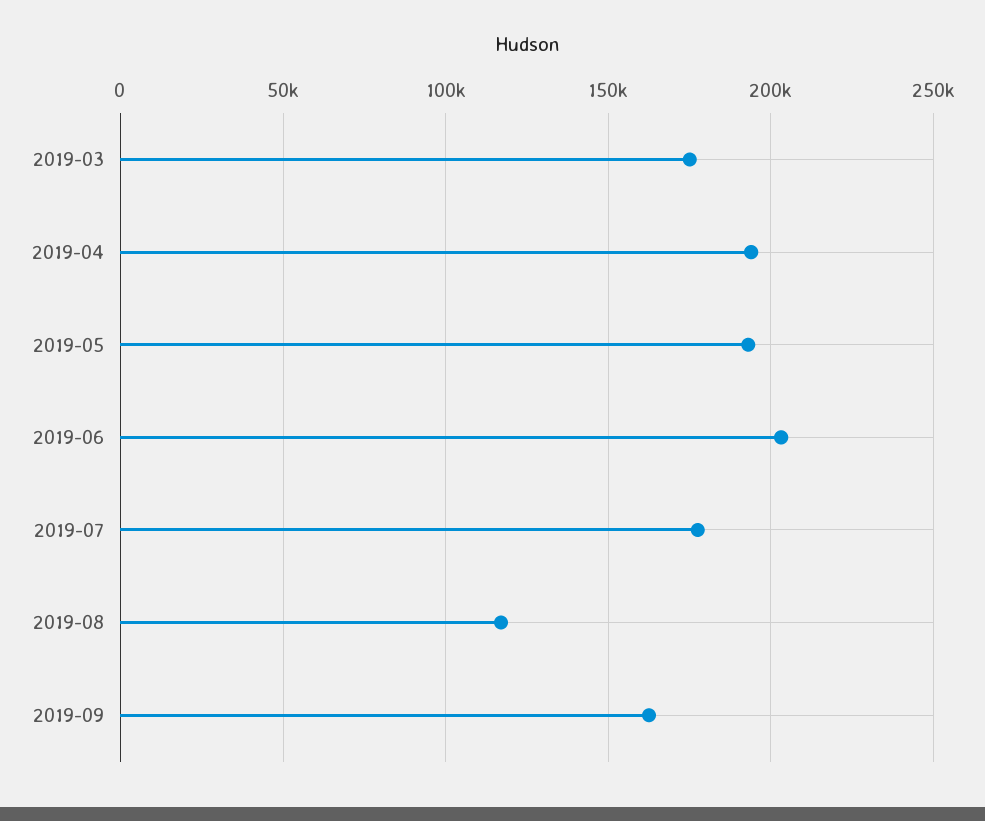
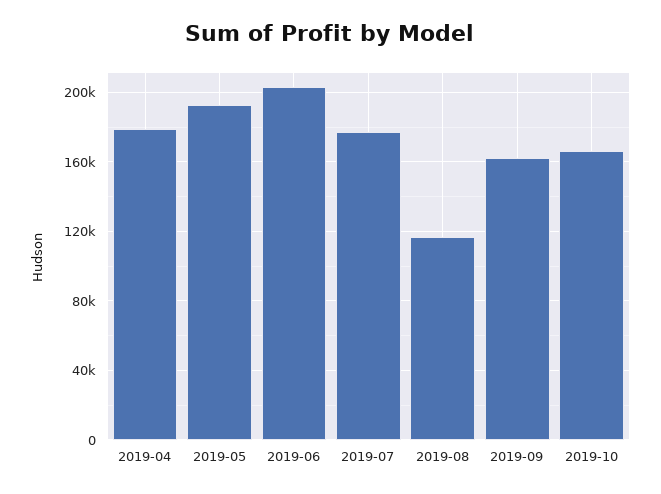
2019-03: 175000 -> none
2019-04: 195000 -> 180000
2019-10: none -> 165000

